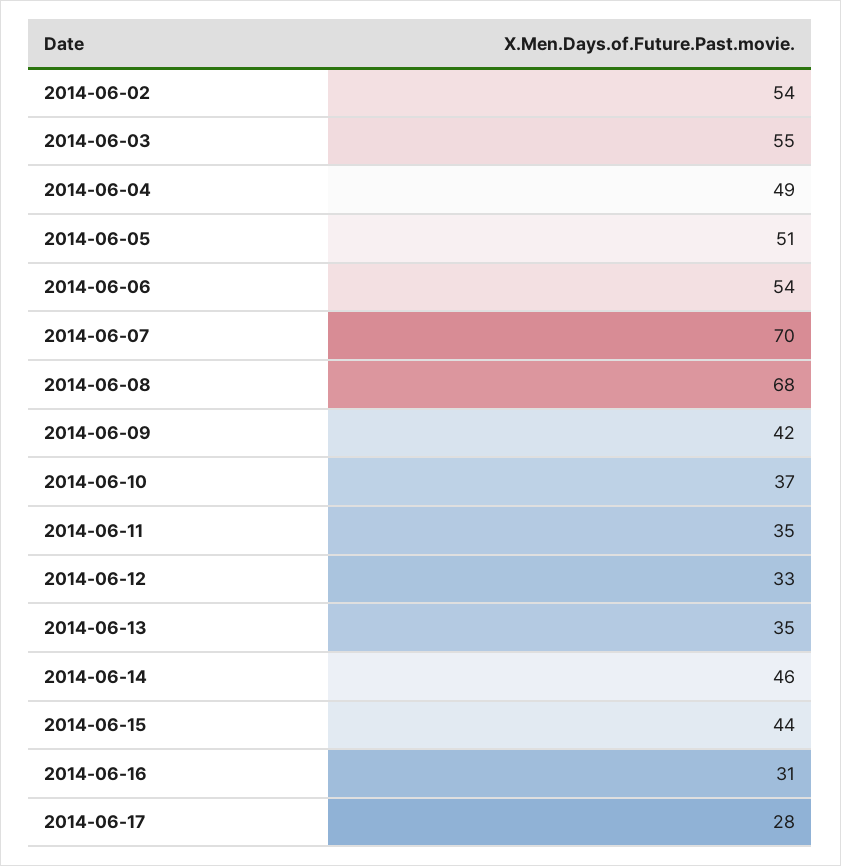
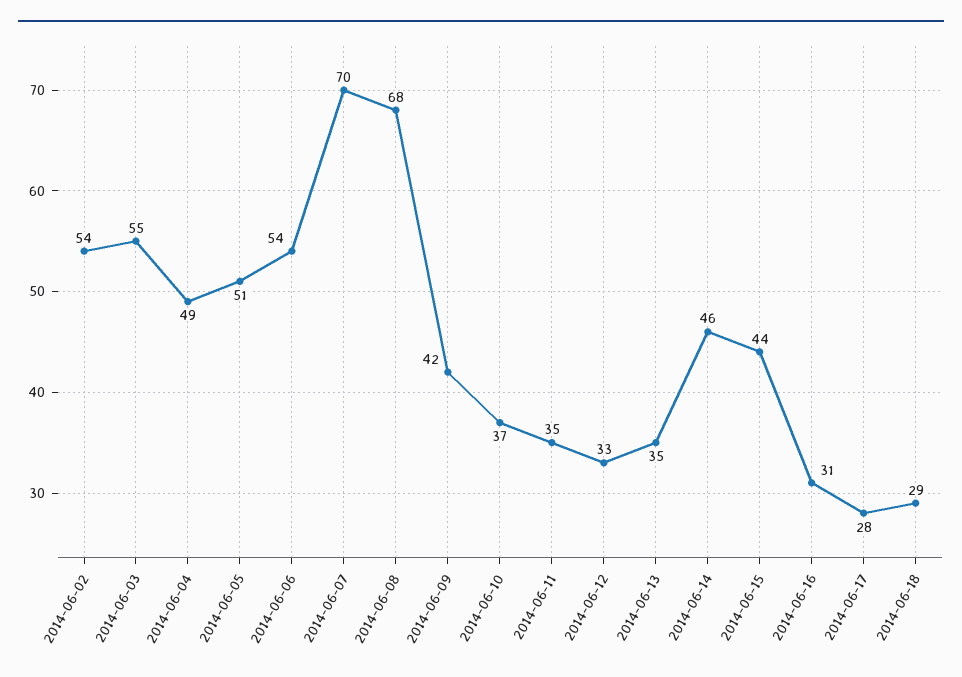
2014-06-18: none -> 29

